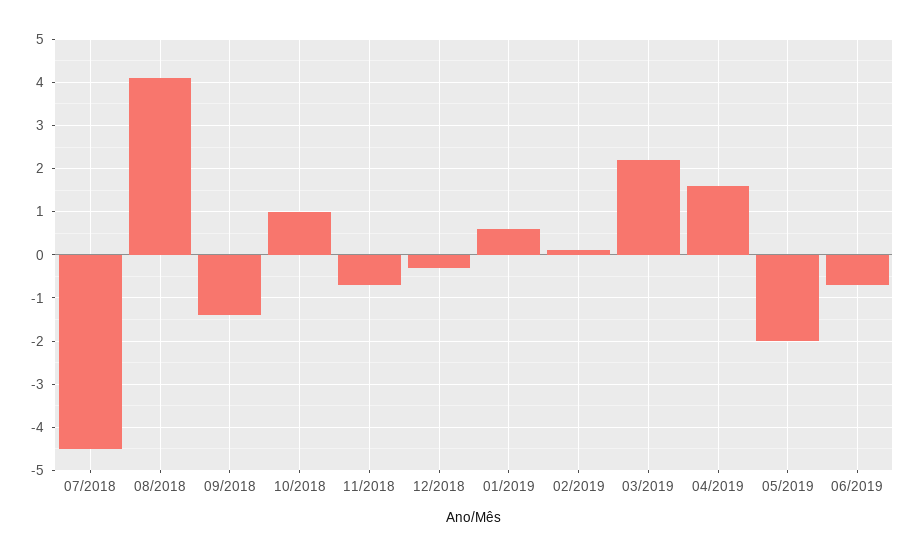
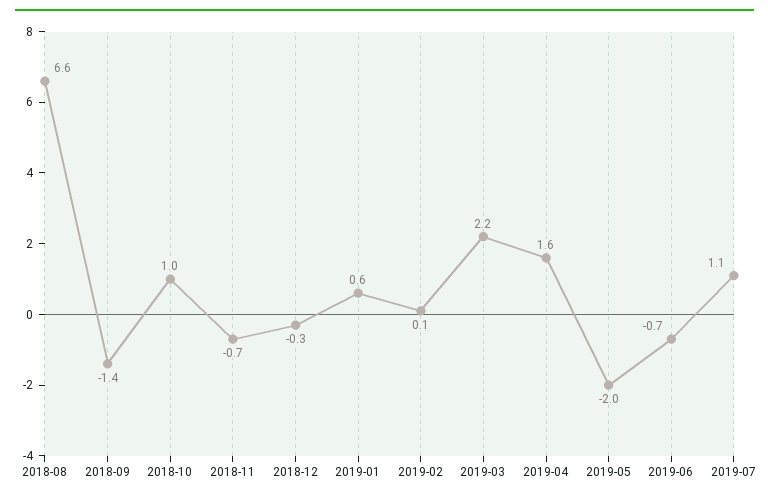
07/2018: -4.5 -> none
08/2018: 4 -> 6.6
2019-07: none -> 1.1

